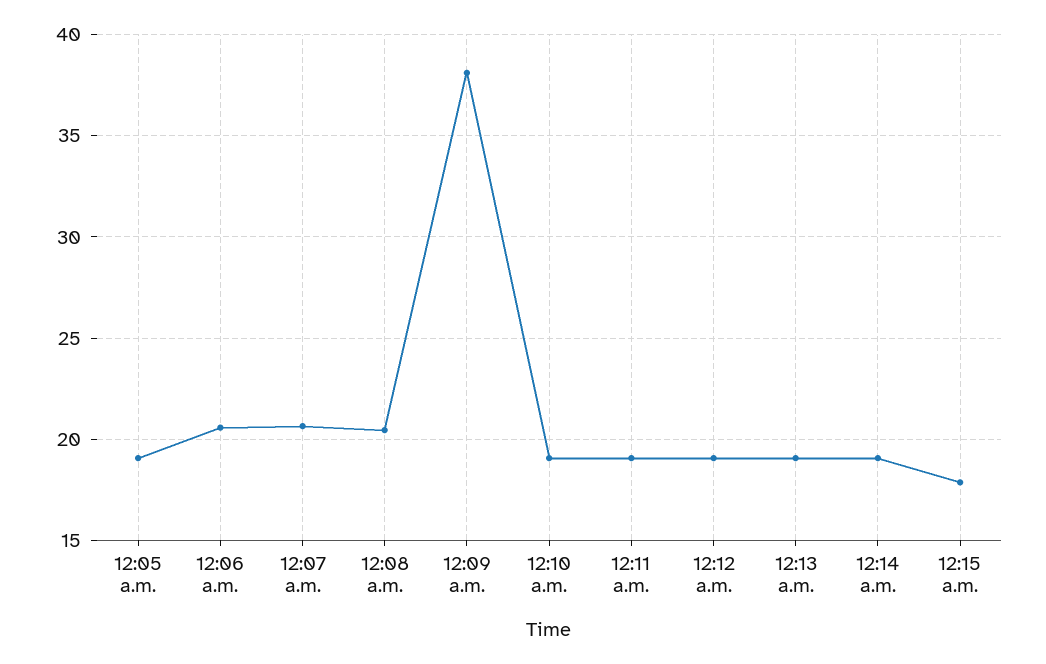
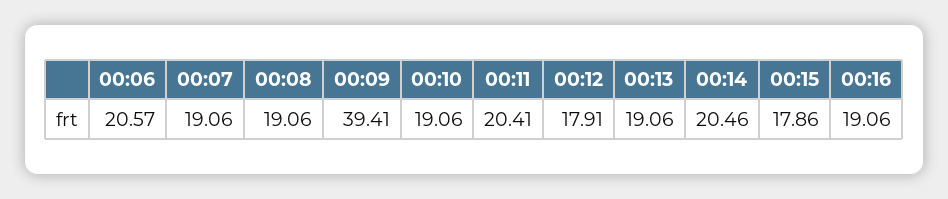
12:05 a.m.: 19 -> none
12:07 a.m.: 20.5 -> 19.06
12:08 a.m.: 20.5 -> 19.06
12:09 a.m.: 38 -> 39.41
12:11 a.m.: 19 -> 20.41
12:12 a.m.: 19 -> 17.91
12:14 a.m.: 19 -> 20.46
00:16: none -> 19.06

